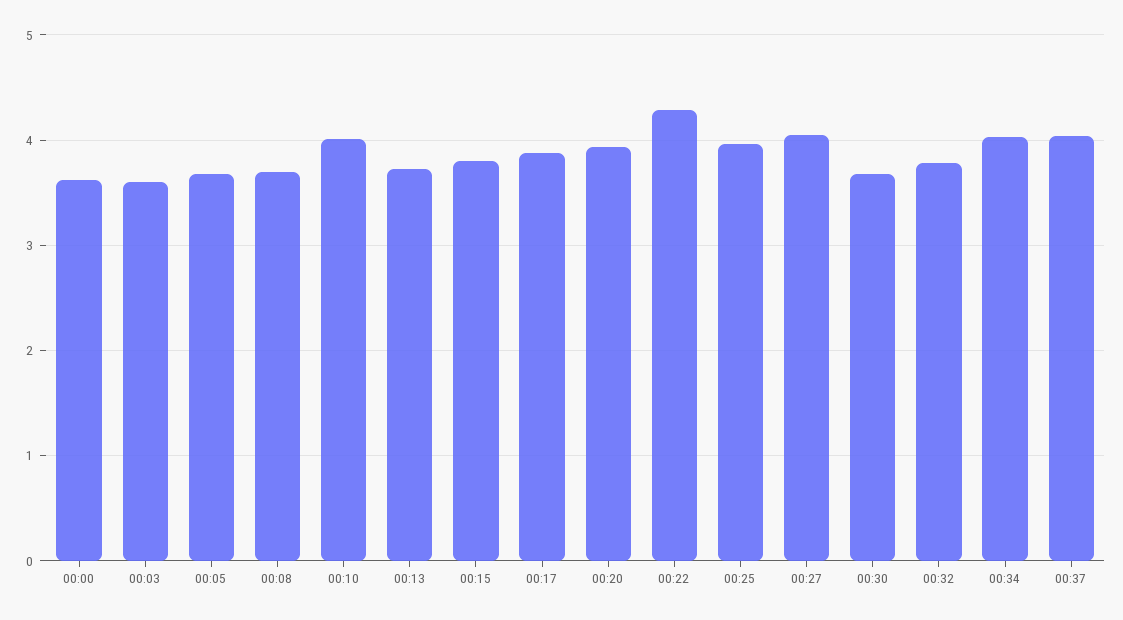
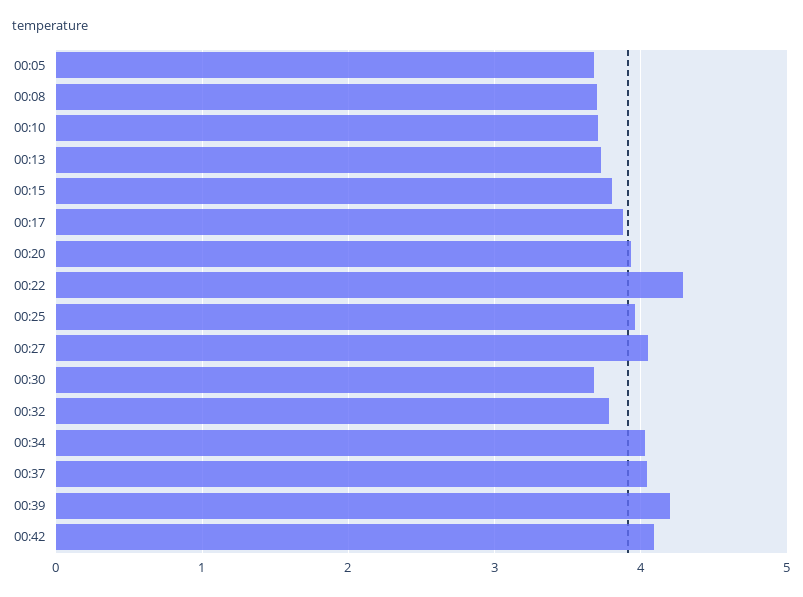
00:00: 3.6 -> none
00:03: 3.6 -> none
00:10: 4 -> 3.7
00:39: none -> 4.2
00:42: none -> 4.1

